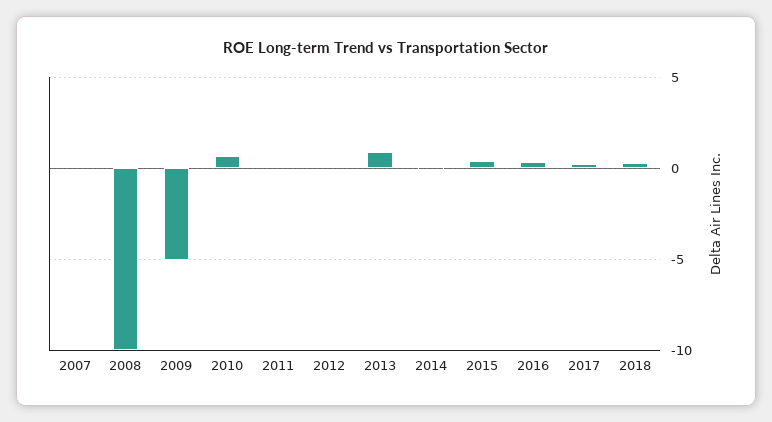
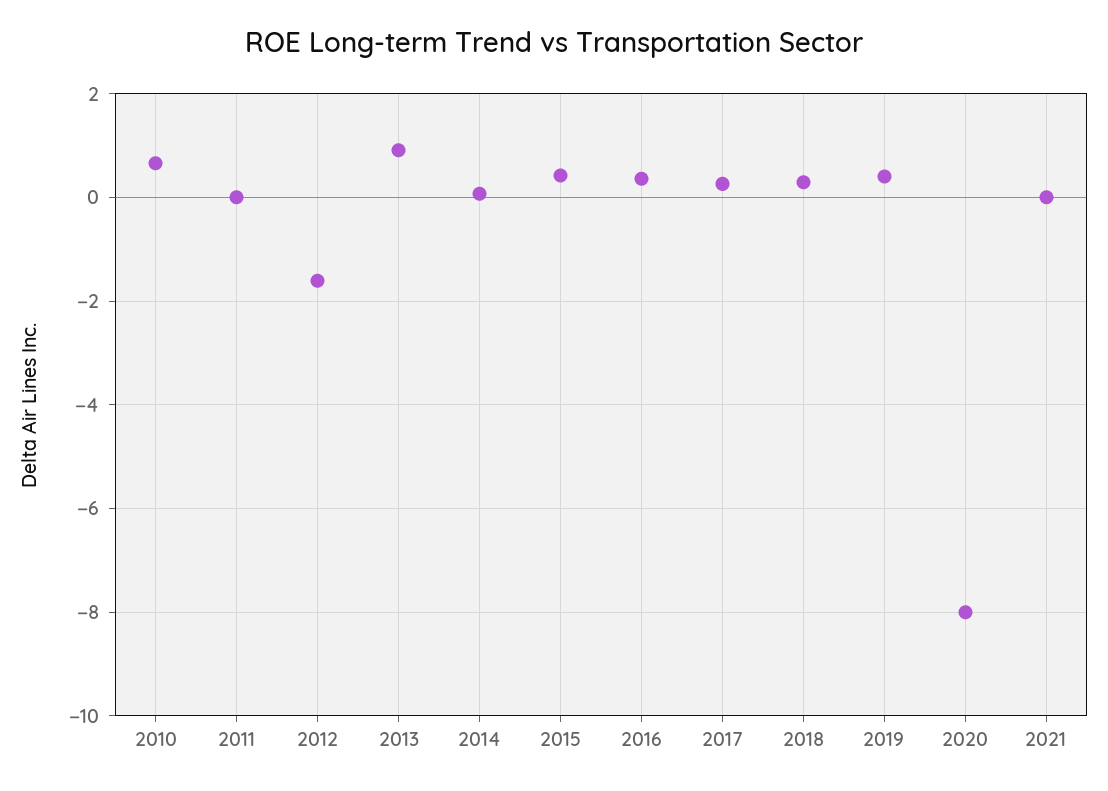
2007: 0 -> none
2008: -10 -> none
2009: -5 -> none
2012: 0 -> -1.6
2019: none -> 0.4
2020: none -> -8
2021: none -> 0

